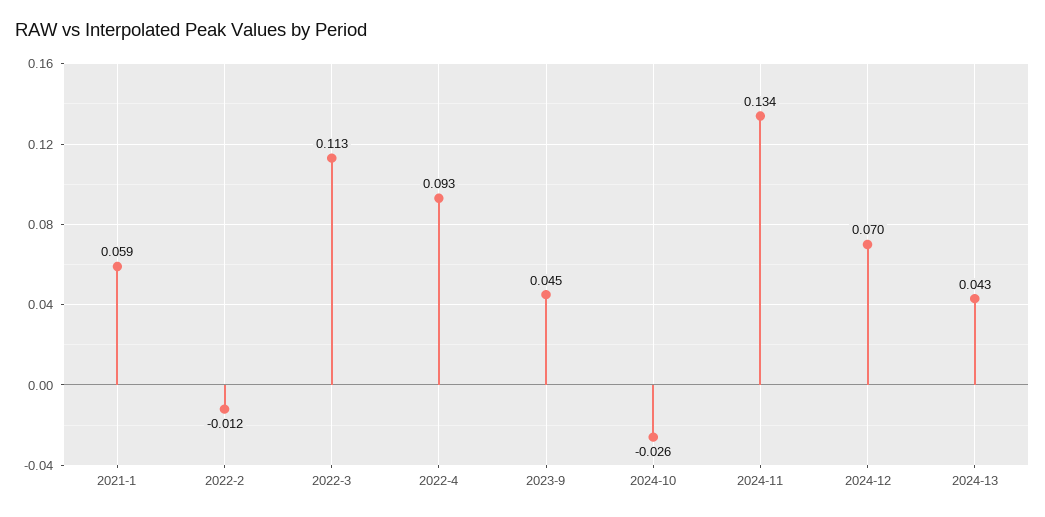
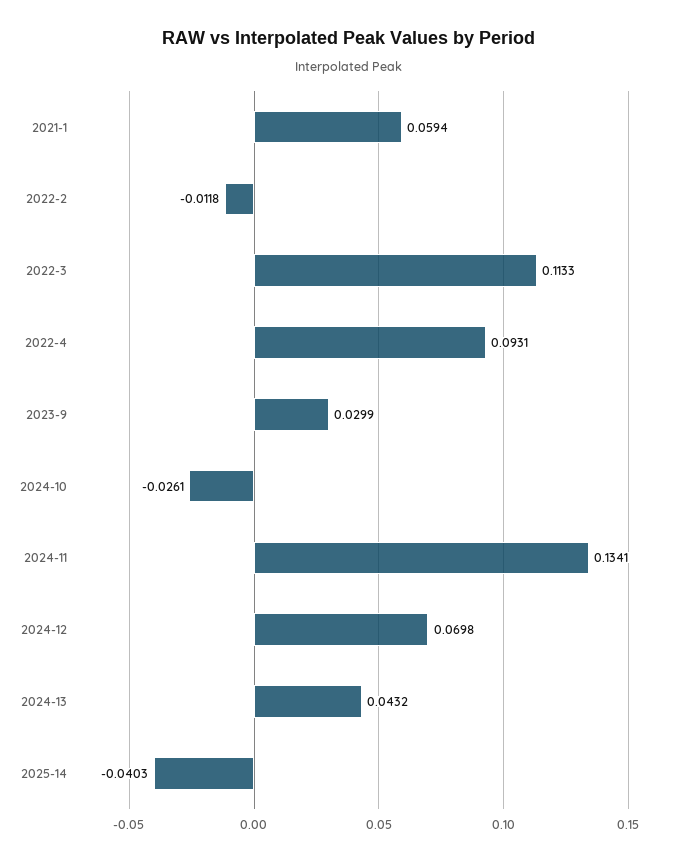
2023-9: 0.045 -> 0.0299
2025-14: none -> -0.0403

